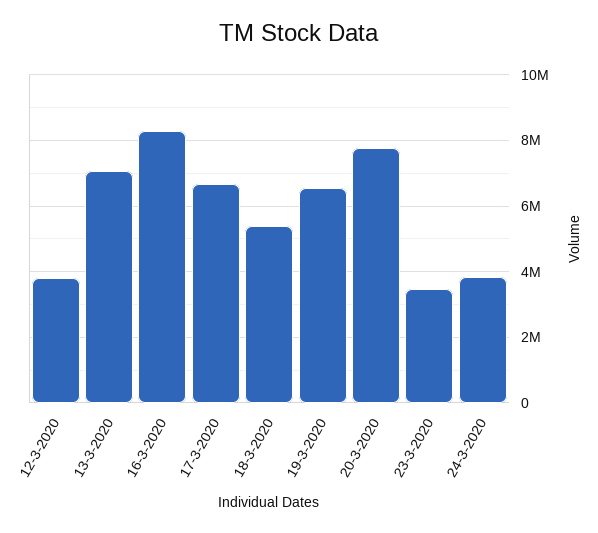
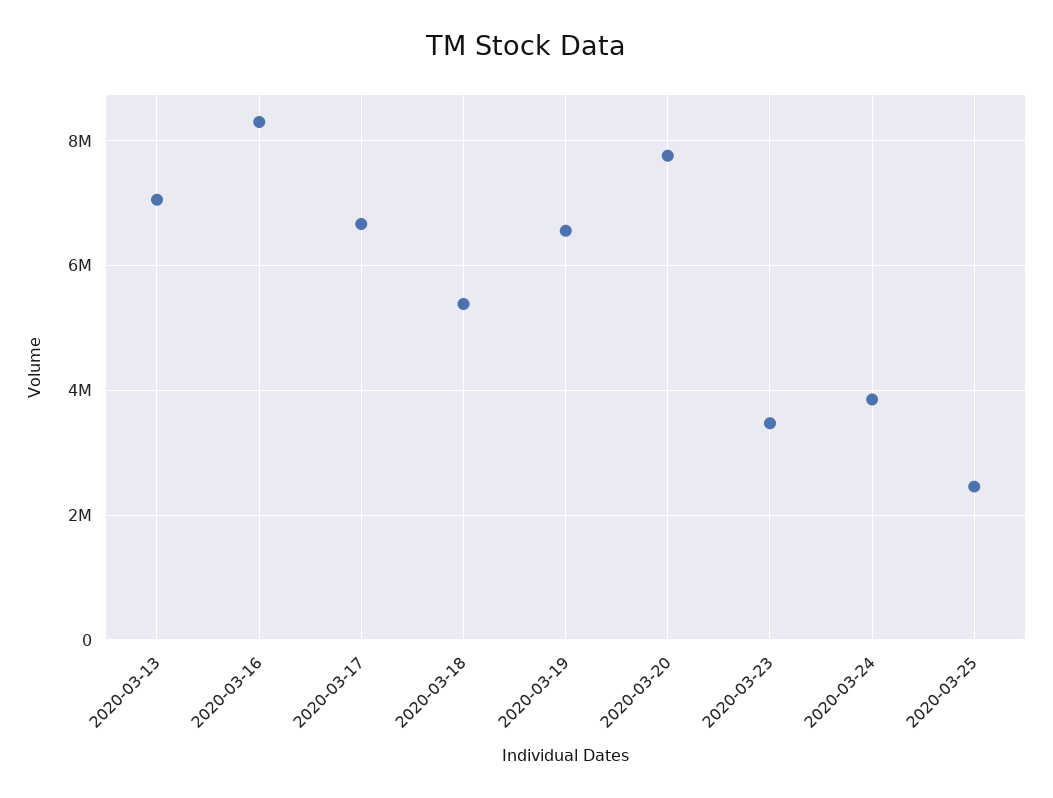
12-3-2020: 3800000 -> none
2020-03-25: none -> 2400000

